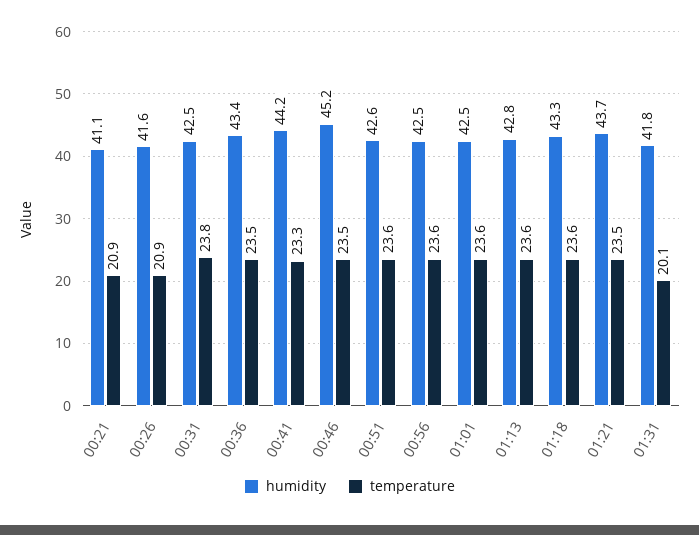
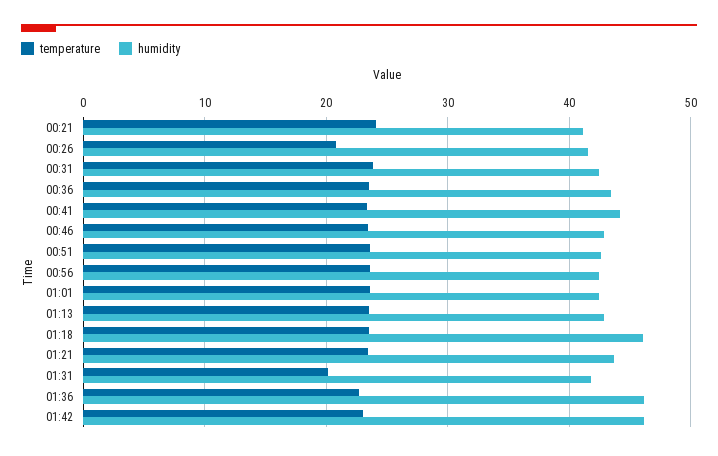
temperature, 00:21: 20.9 -> 24
humidity, 00:46: 45.2 -> 43
humidity, 01:18: 43.3 -> 46
temperature, 01:36: none -> 23
humidity, 01:36: none -> 46
temperature, 01:42: none -> 23
humidity, 01:42: none -> 46

